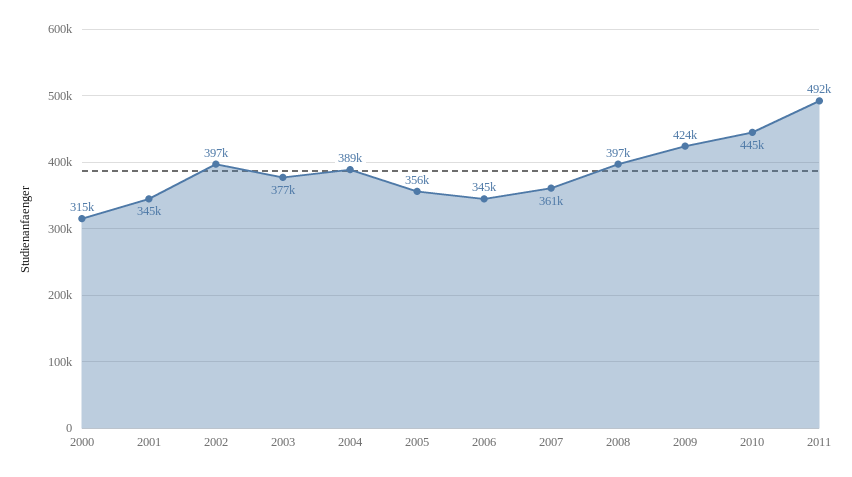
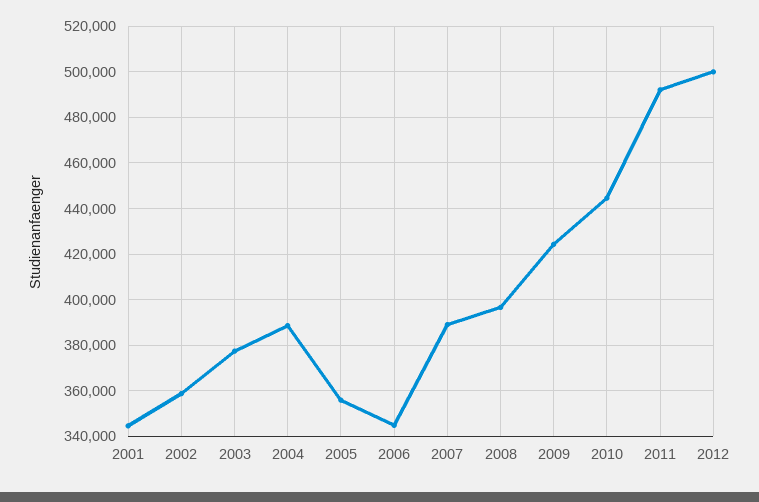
2000: 315000 -> none
2002: 397000 -> 360000
2007: 361000 -> 390000
2012: none -> 500000

